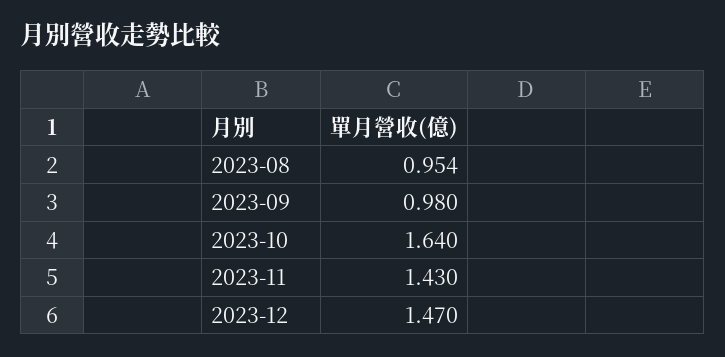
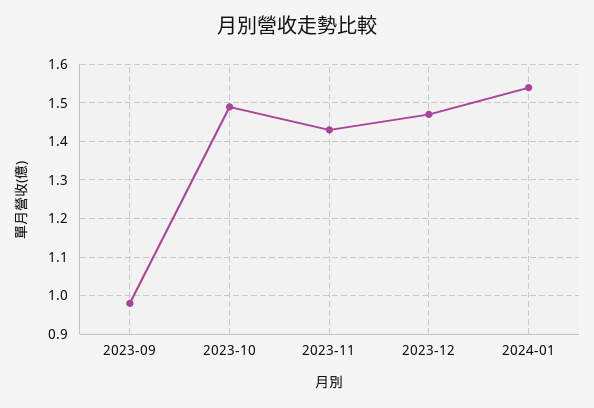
2023-08: 0.954 -> none
2023-10: 1.64 -> 1.5
2024-01: none -> 1.55

